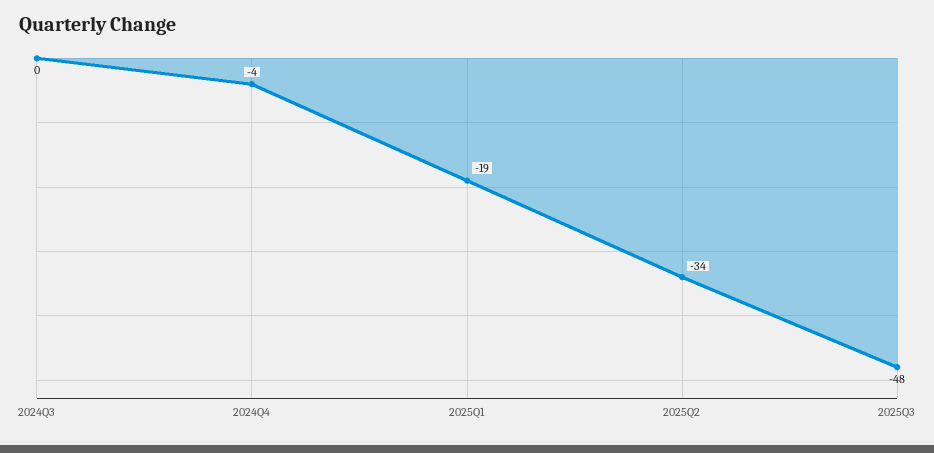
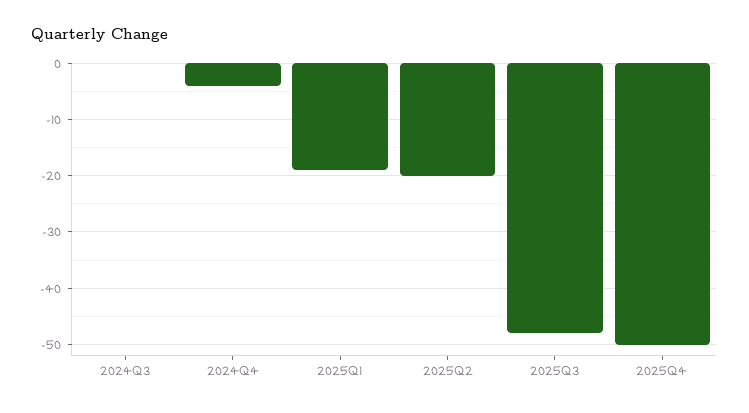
2025Q2: -34 -> -20
2025Q4: none -> -50

